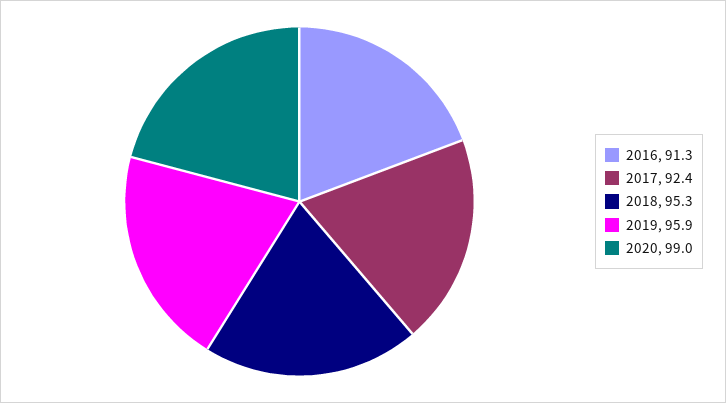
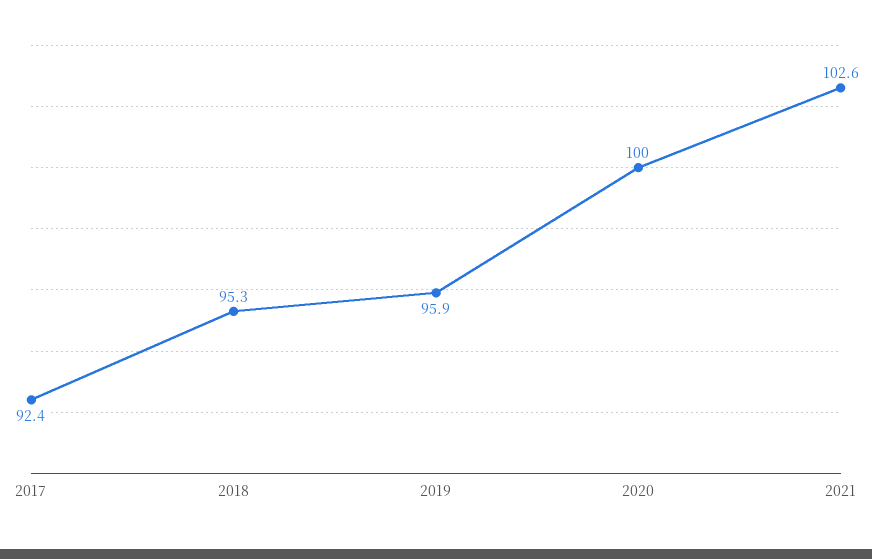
2016: 91.3 -> none
2020: 99 -> 100
2021: none -> 102.6

